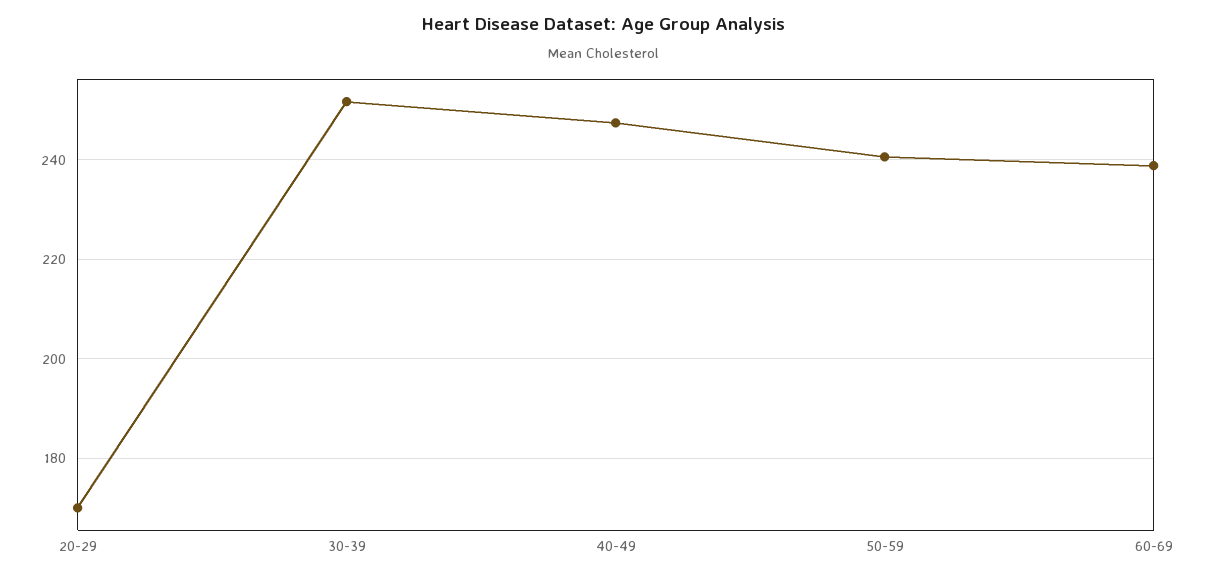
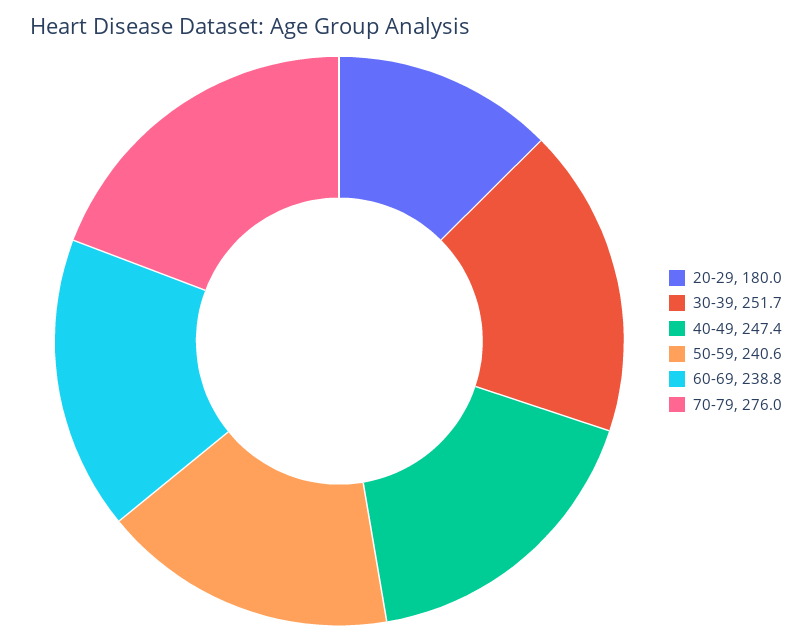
20-29: 170 -> 180
70-79: none -> 276

